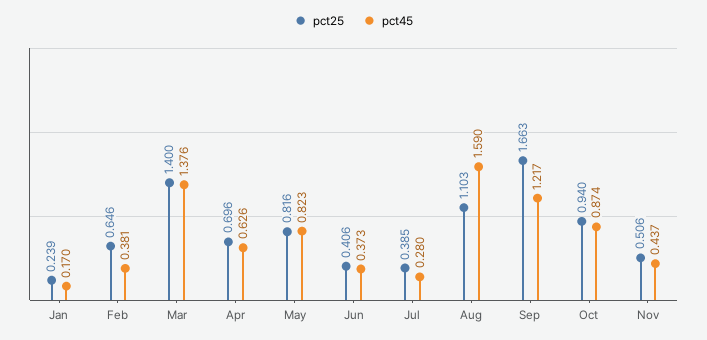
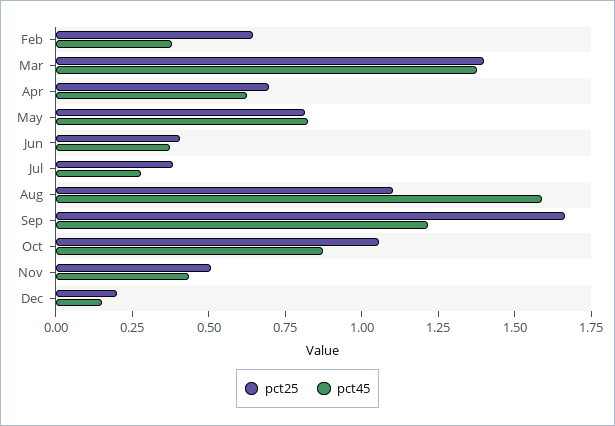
pct25, Jan: 0.239 -> none
pct45, Jan: 0.17 -> none
pct25, Oct: 0.94 -> 1.05
pct25, Dec: none -> 0.2
pct45, Dec: none -> 0.15

